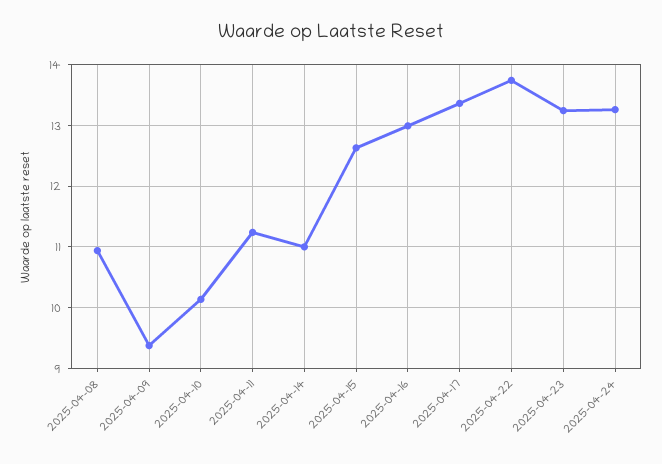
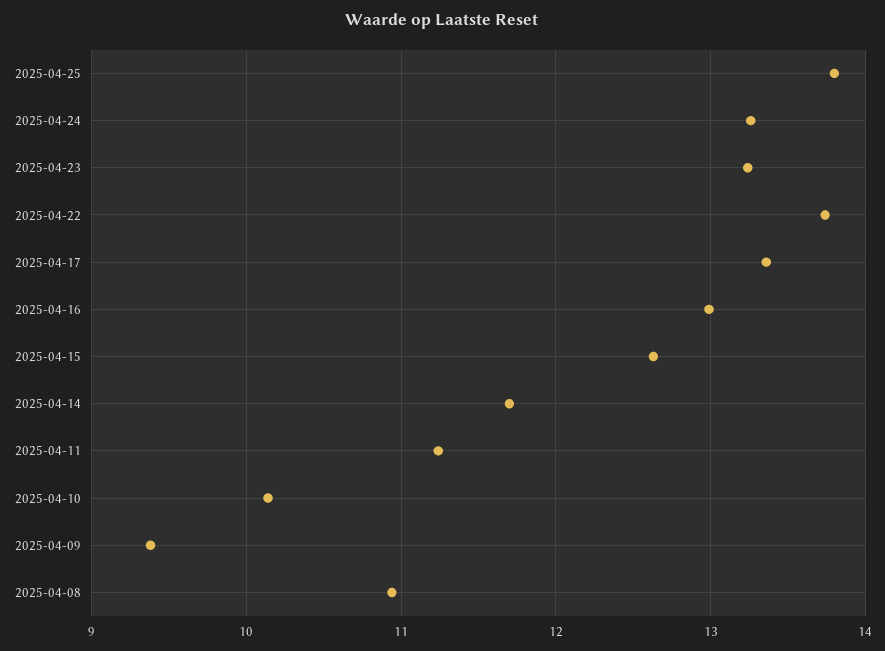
2025-04-14: 11 -> 11.7
2025-04-25: none -> 13.8

